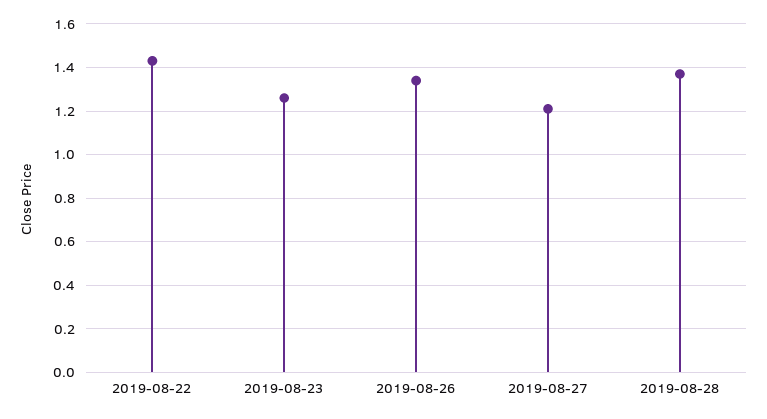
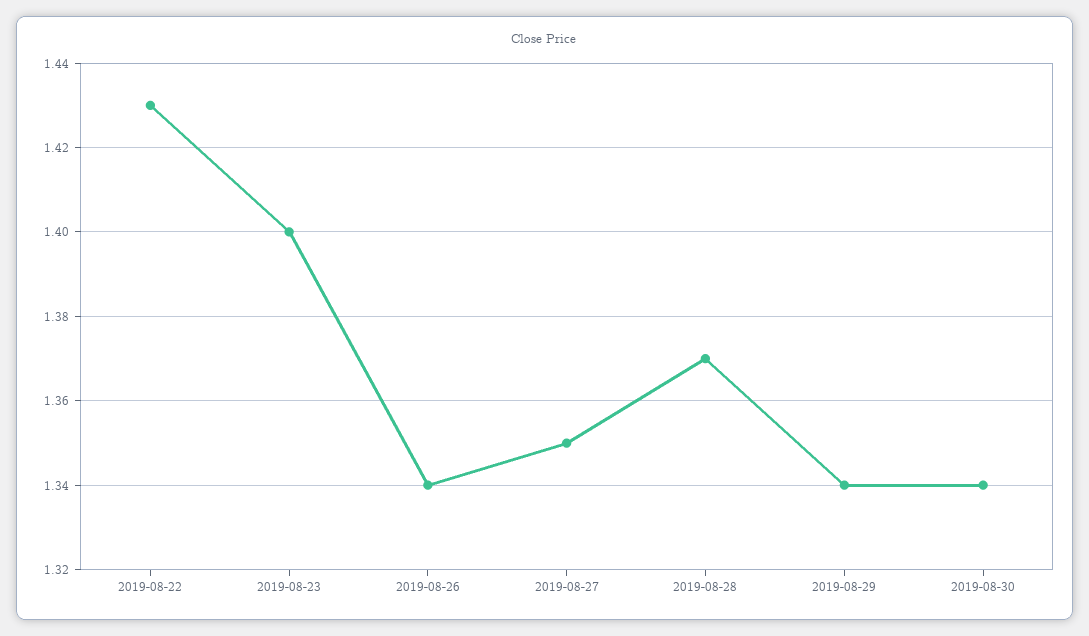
2019-08-23: 1.25 -> 1.4
2019-08-27: 1.2 -> 1.35
2019-08-29: none -> 1.34
2019-08-30: none -> 1.34

